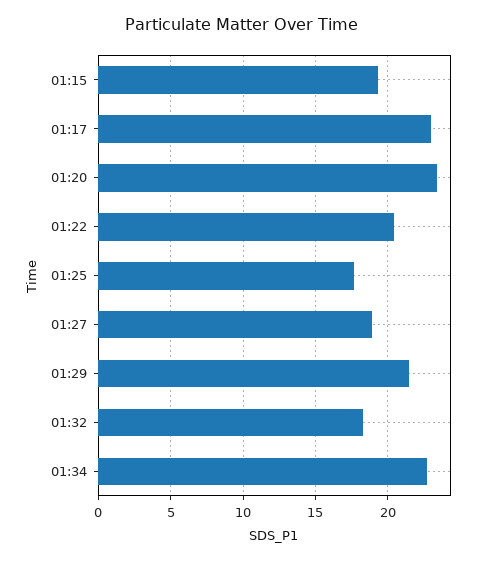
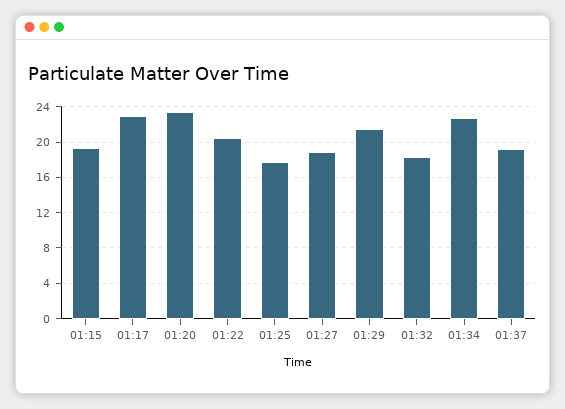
01:37: none -> 19

